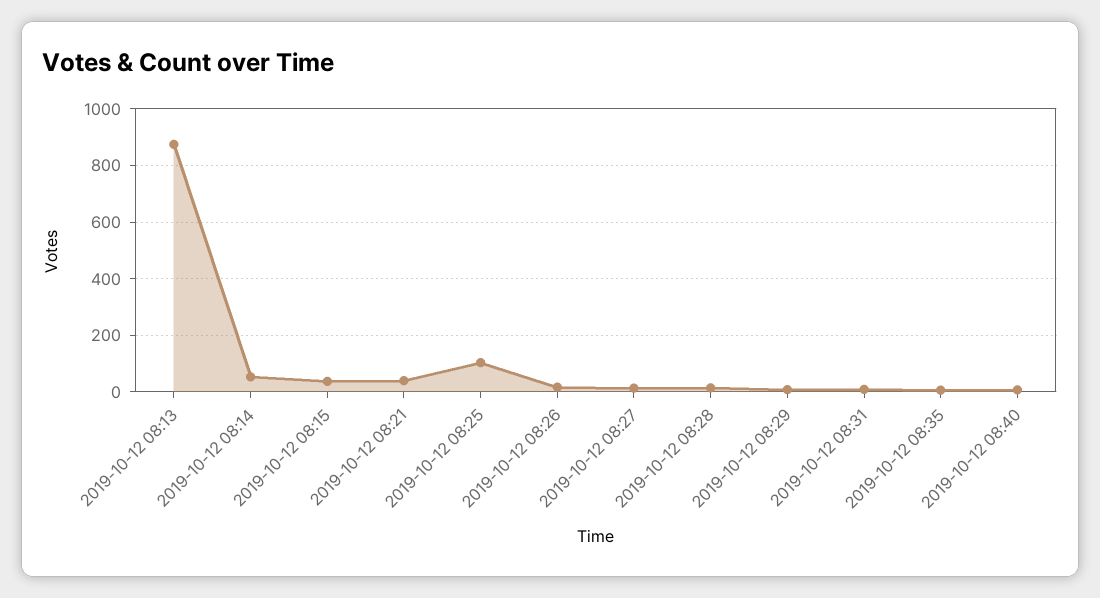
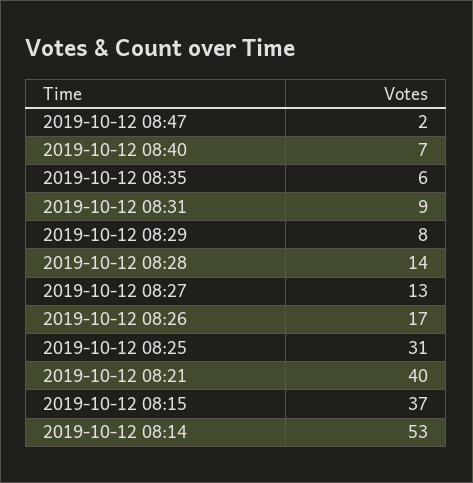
2019-10-12 08:13: 875 -> none
2019-10-12 08:25: 100 -> 31
2019-10-12 08:47: none -> 2

